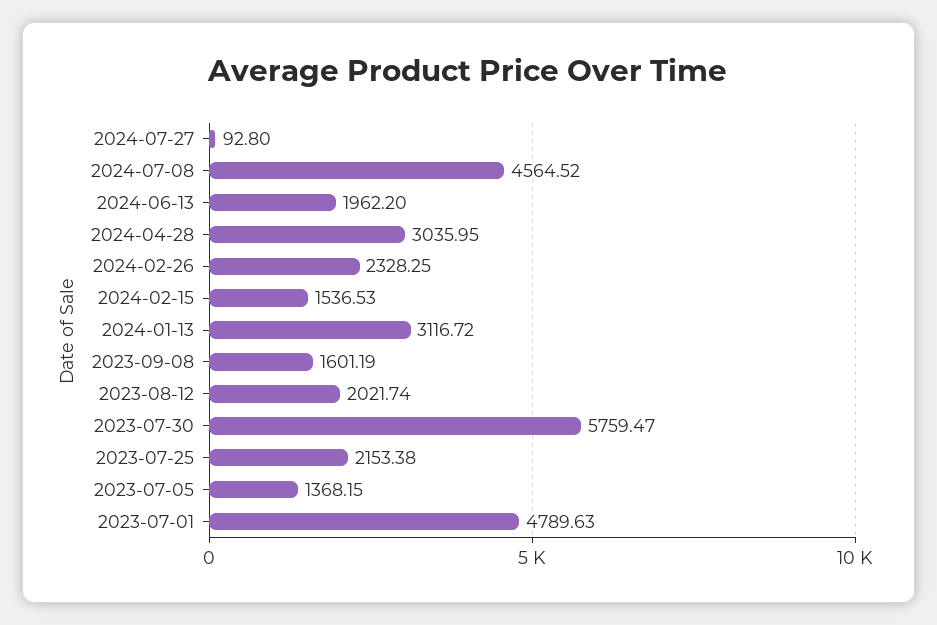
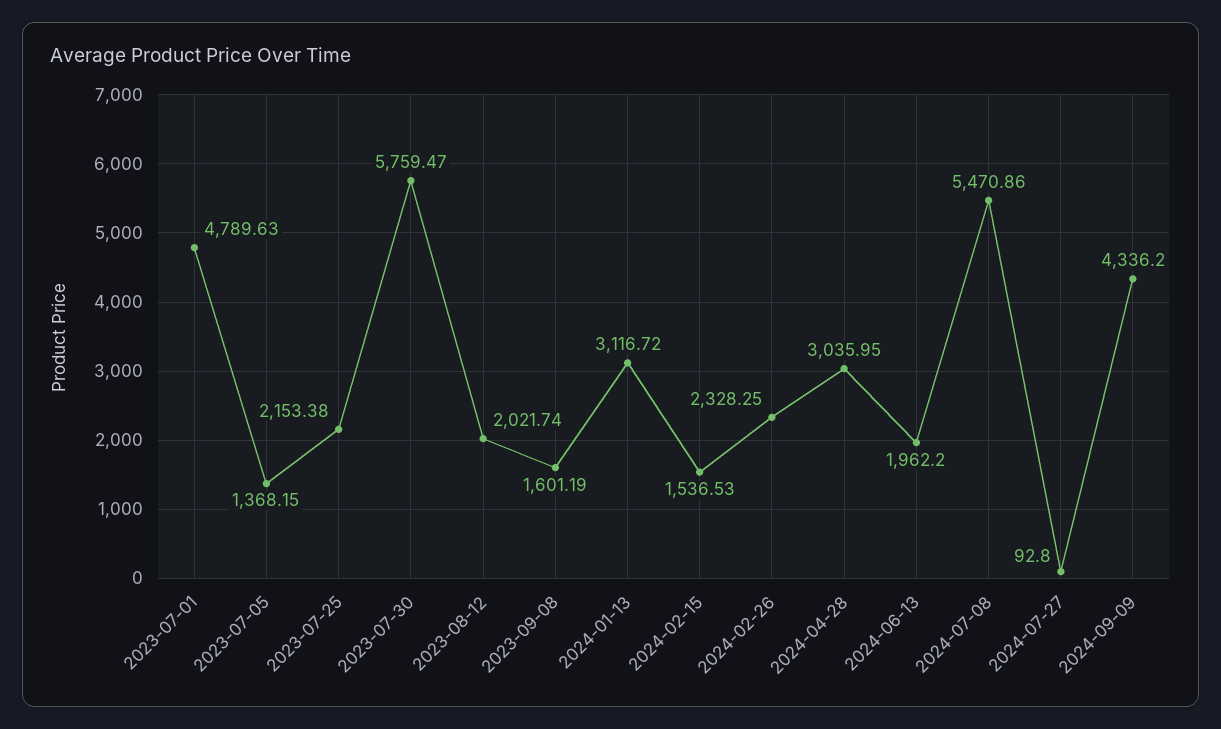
2024-07-08: 4564.52 -> 5470.86
2024-09-09: none -> 4336.2

